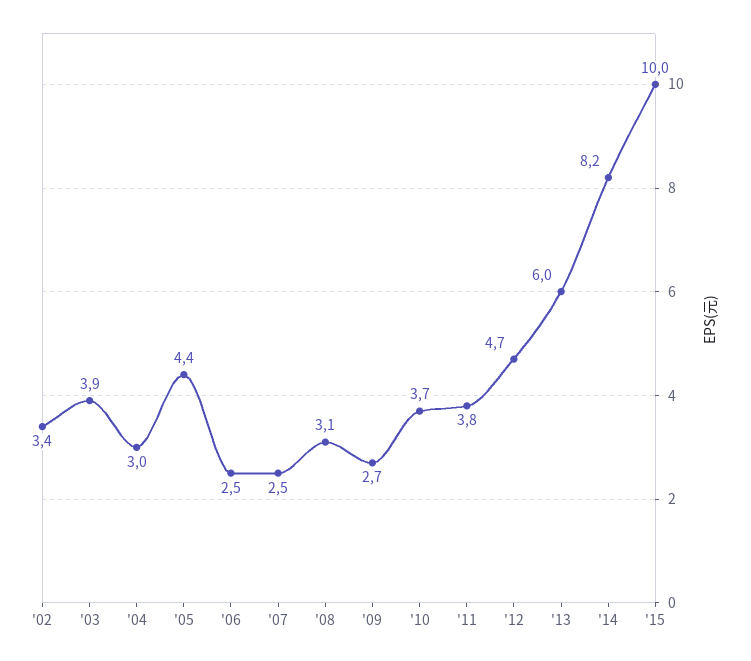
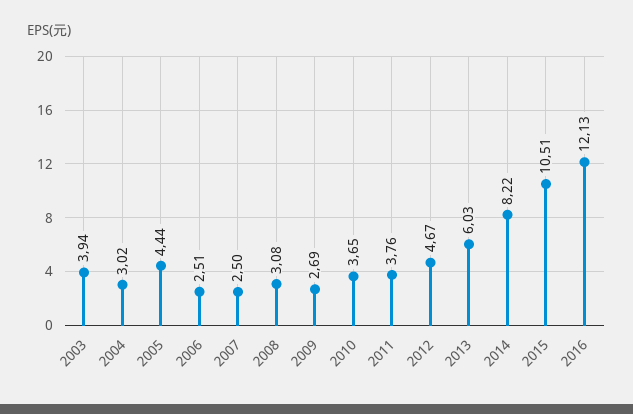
'02: 3.4 -> none
'15: 10 -> 10.51
2016: none -> 12.13

